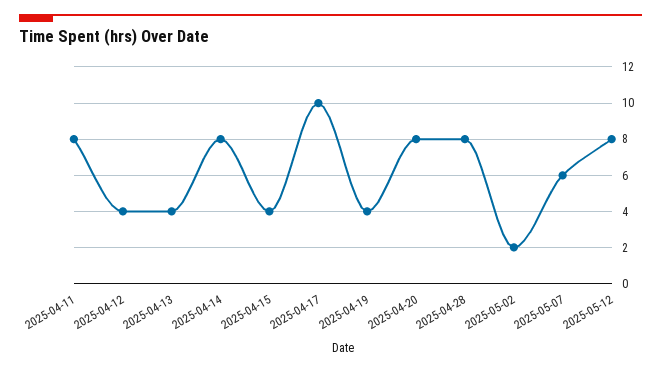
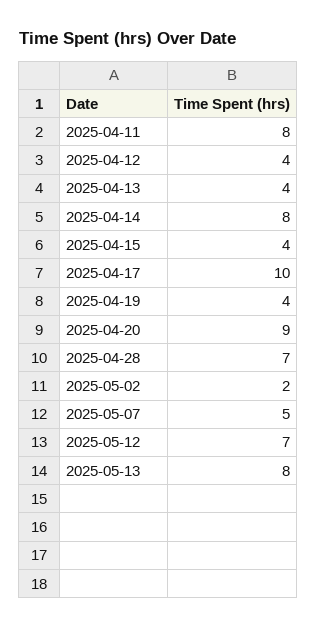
2025-04-20: 8 -> 9
2025-04-28: 8 -> 7
2025-05-07: 6 -> 5
2025-05-12: 8 -> 7
2025-05-13: none -> 8

